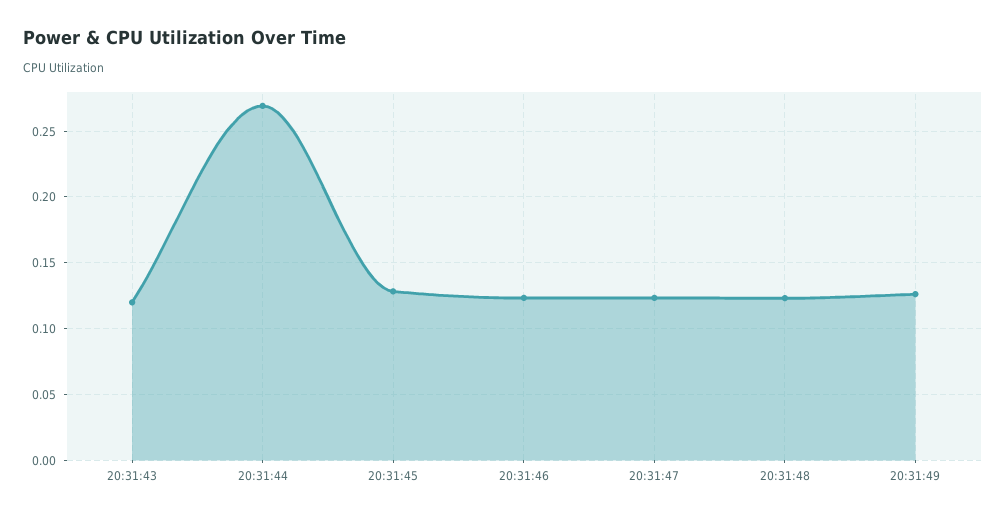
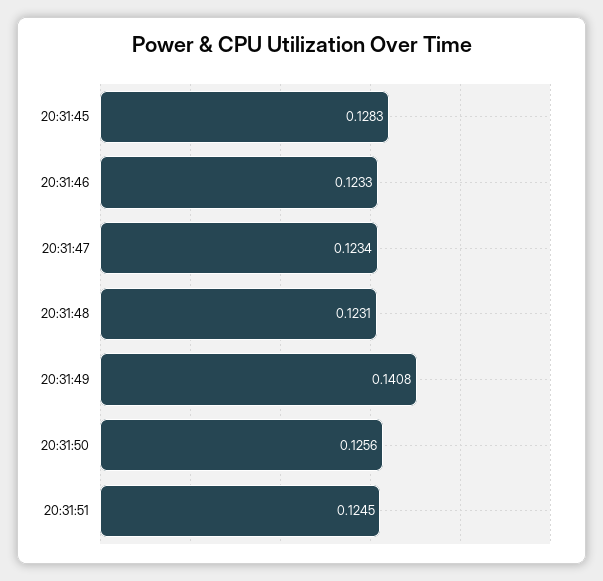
20:31:43: 0.12 -> none
20:31:44: 0.27 -> none
20:31:49: 0.125 -> 0.1408
20:31:50: none -> 0.1256
20:31:51: none -> 0.1245

